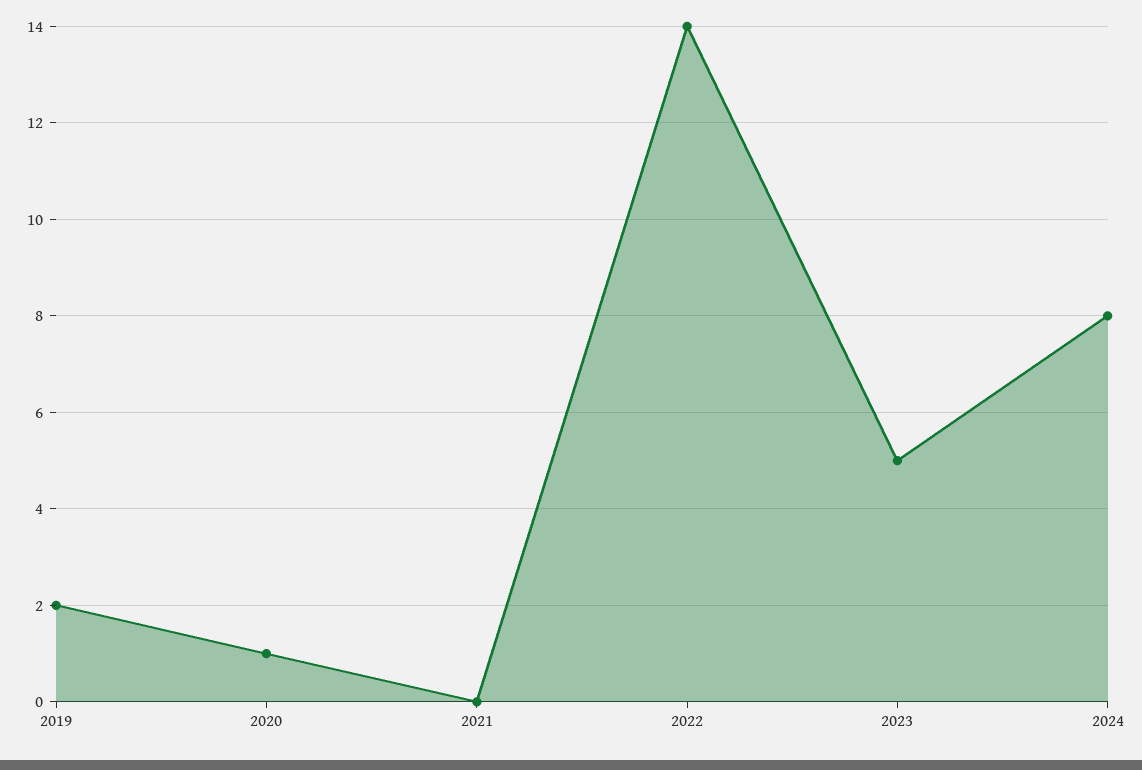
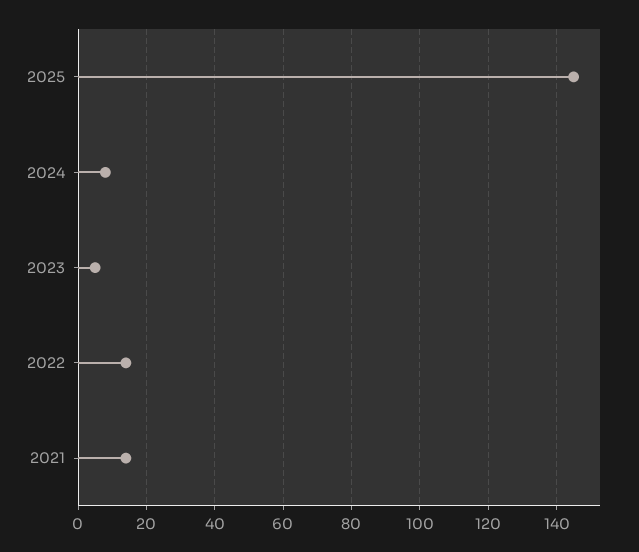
2019: 2 -> none
2020: 1 -> none
2021: 0 -> 15
2025: none -> 145

